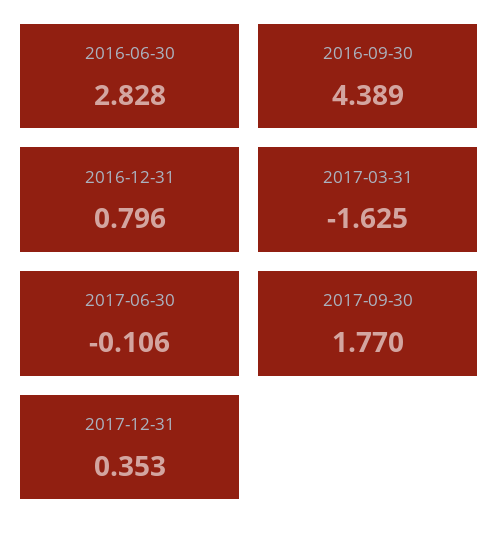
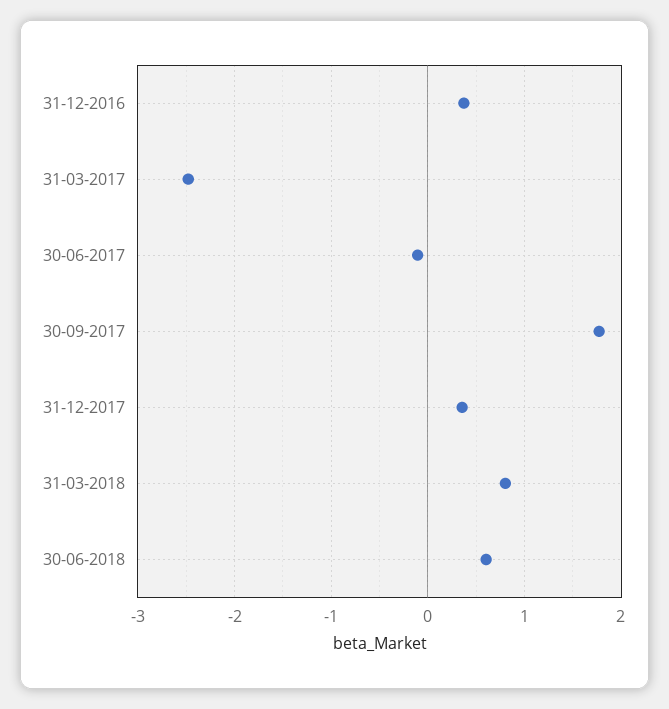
2016-06-30: 2.828 -> none
2016-09-30: 4.389 -> none
2016-12-31: 0.796 -> 0.4
2017-03-31: -1.625 -> -2.5
31-03-2018: none -> 0.8
30-06-2018: none -> 0.6

